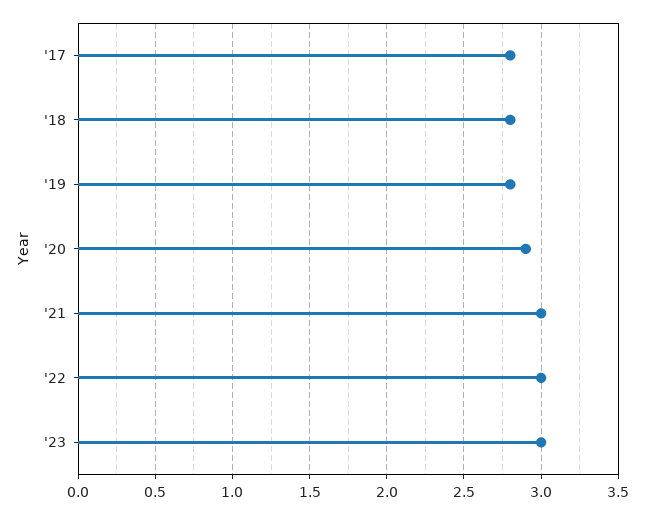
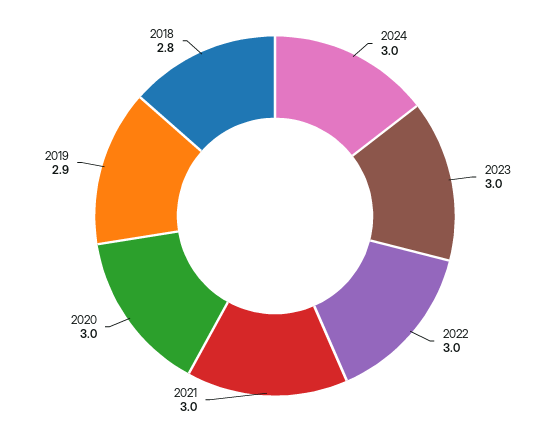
'17: 2.8 -> none
'19: 2.8 -> 2.9
'20: 2.9 -> 3
2024: none -> 3

